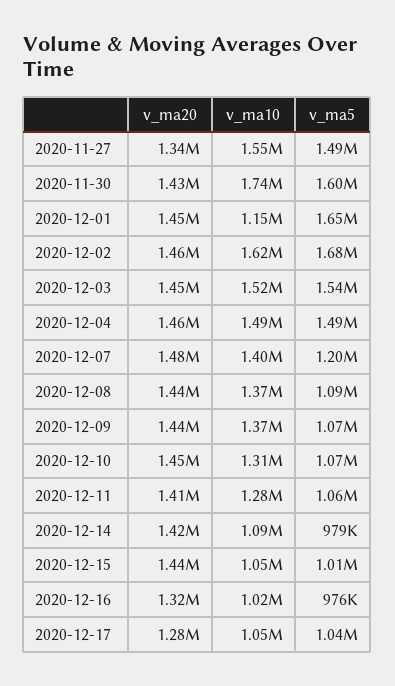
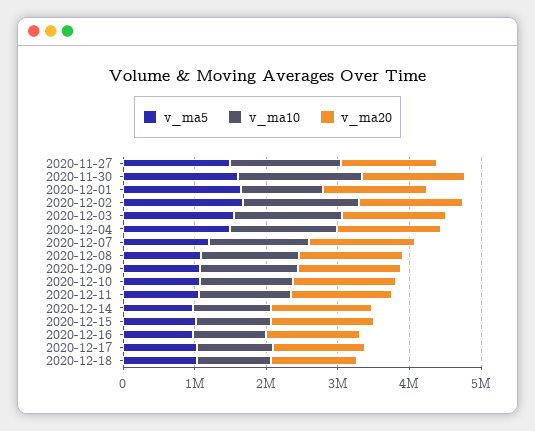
v_ma5, 2020-12-18: none -> 1000000
v_ma10, 2020-12-18: none -> 1000000
v_ma20, 2020-12-18: none -> 1200000

